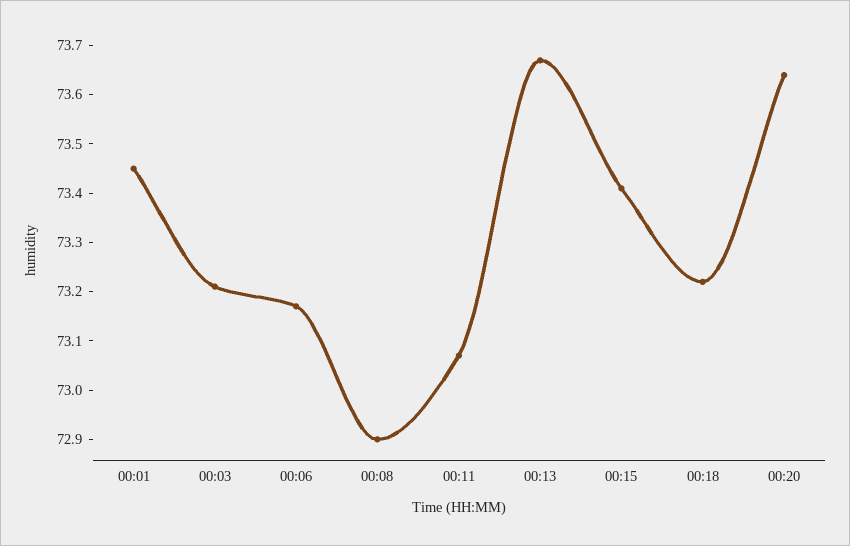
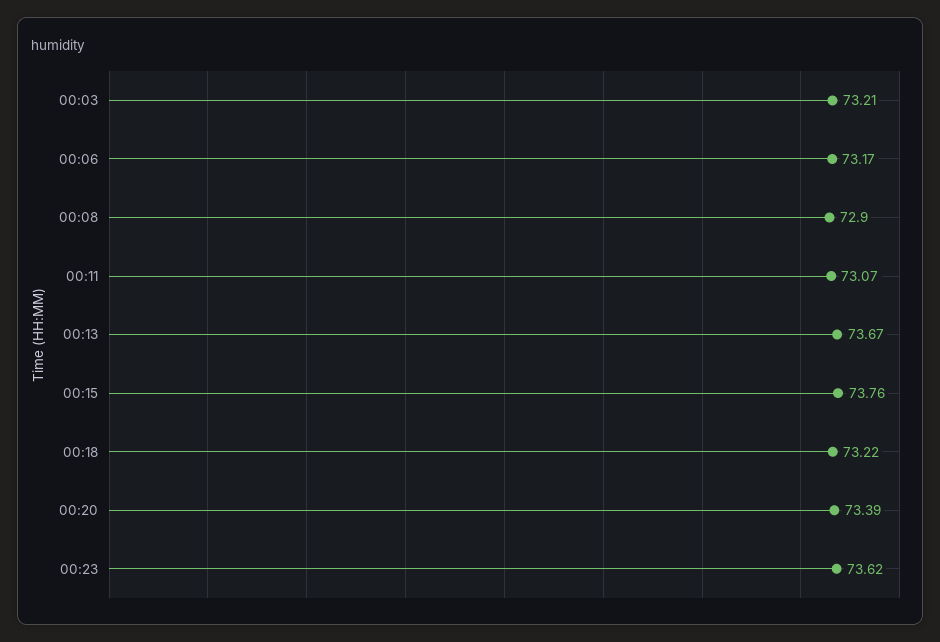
00:01: 73.45 -> none
00:15: 73.4 -> 73.76
00:20: 73.65 -> 73.39
00:23: none -> 73.62

